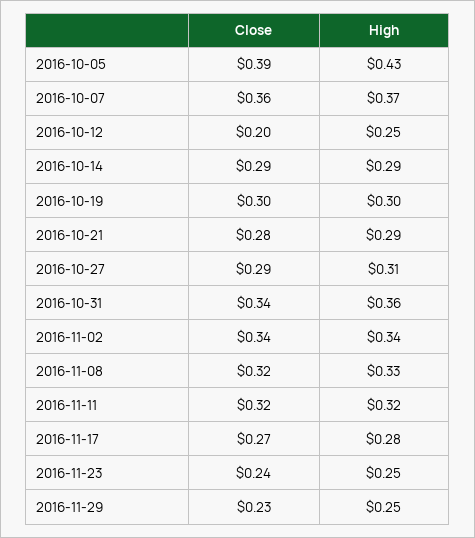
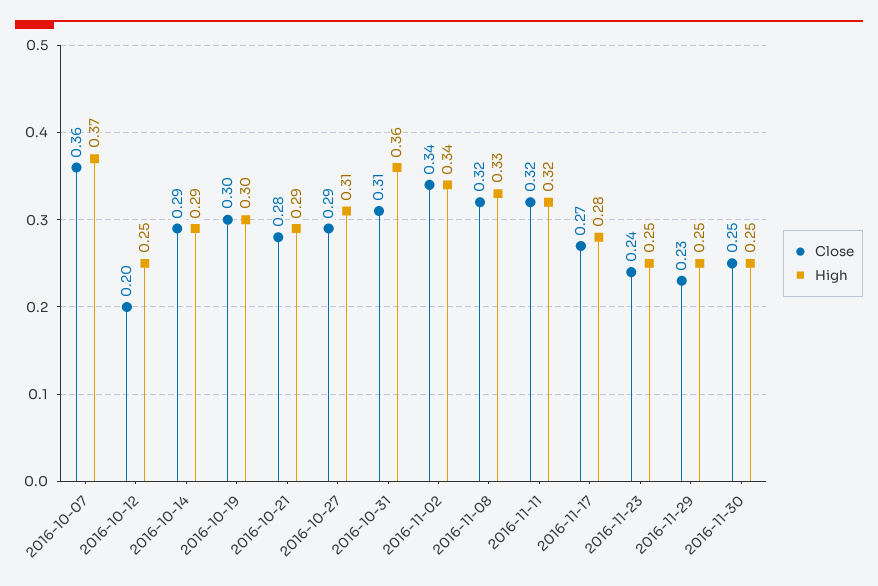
Close, 2016-10-05: 0.39 -> none
High, 2016-10-05: 0.43 -> none
Close, 2016-10-31: 0.34 -> 0.31
Close, 2016-11-30: none -> 0.25
High, 2016-11-30: none -> 0.25

